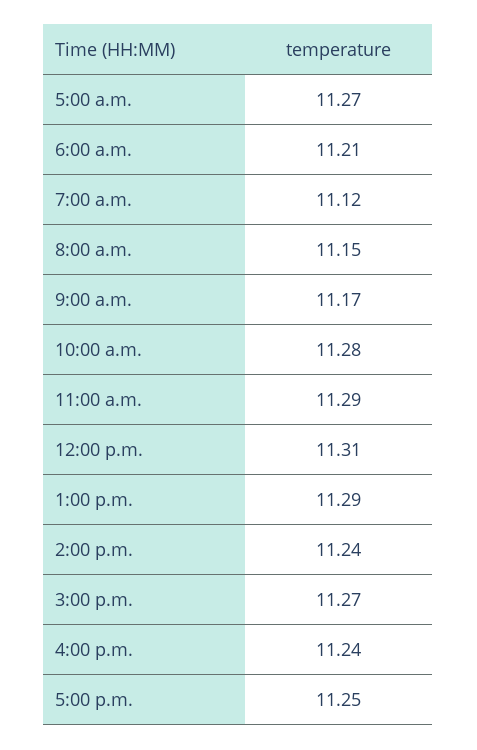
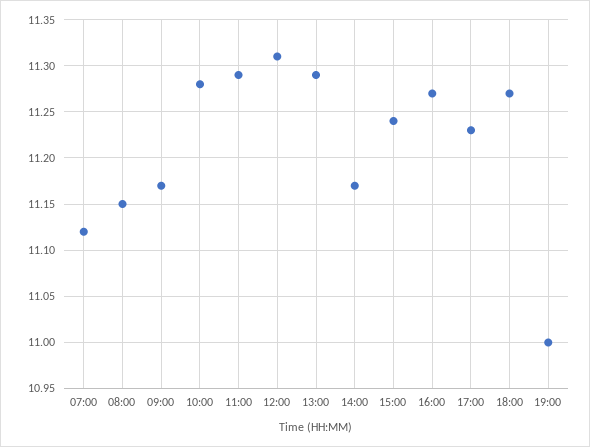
5:00 a.m.: 11.27 -> none
6:00 a.m.: 11.21 -> none
2:00 p.m.: 11.24 -> 11.17
3:00 p.m.: 11.27 -> 11.24
4:00 p.m.: 11.24 -> 11.27
5:00 p.m.: 11.25 -> 11.23
18:00: none -> 11.27
19:00: none -> 11

